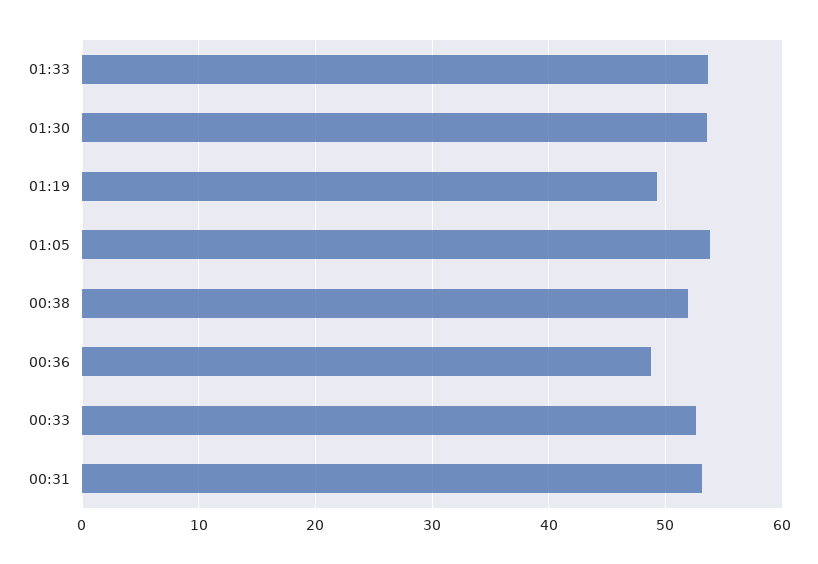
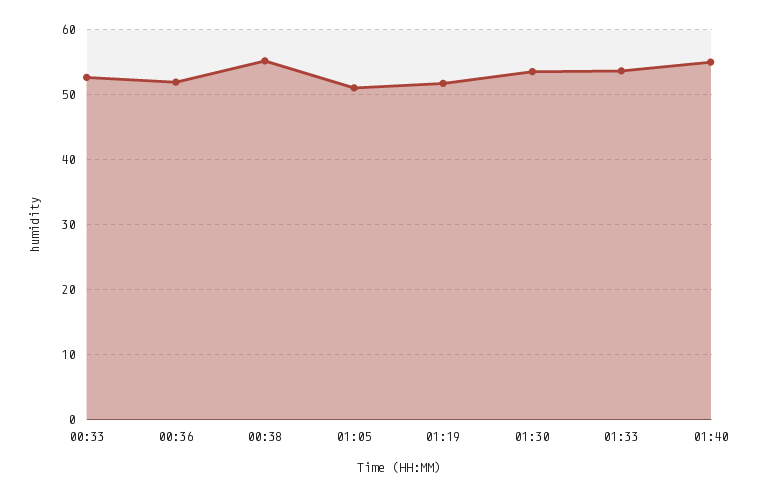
01:19: 49 -> 52
01:05: 54 -> 51
00:38: 52 -> 55
00:36: 49 -> 52
00:31: 53 -> none
01:40: none -> 55

